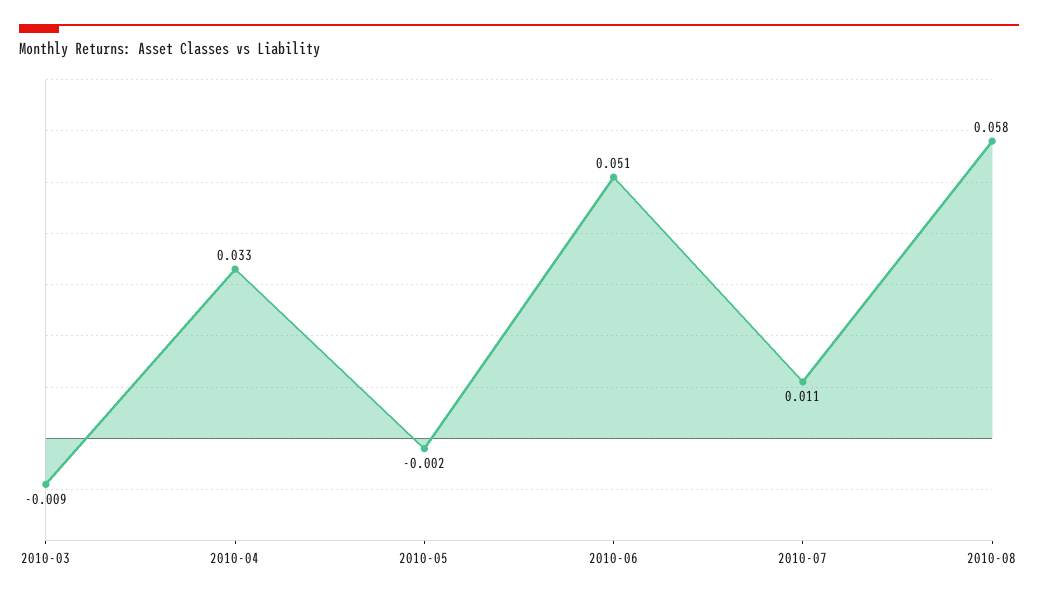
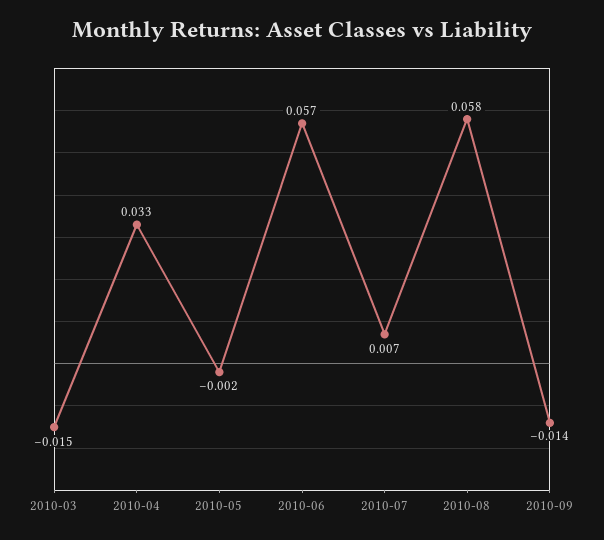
2010-03: -0.009 -> -0.015
2010-06: 0.051 -> 0.057
2010-07: 0.011 -> 0.007
2010-09: none -> -0.014

